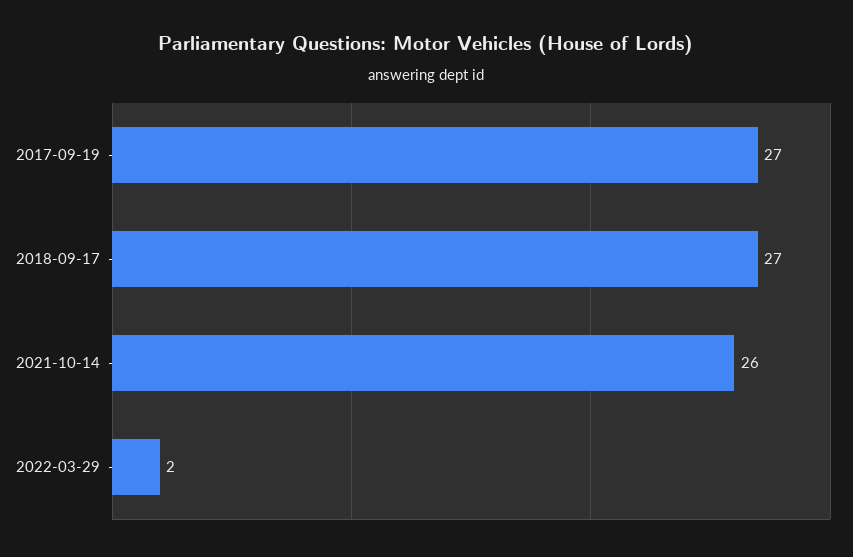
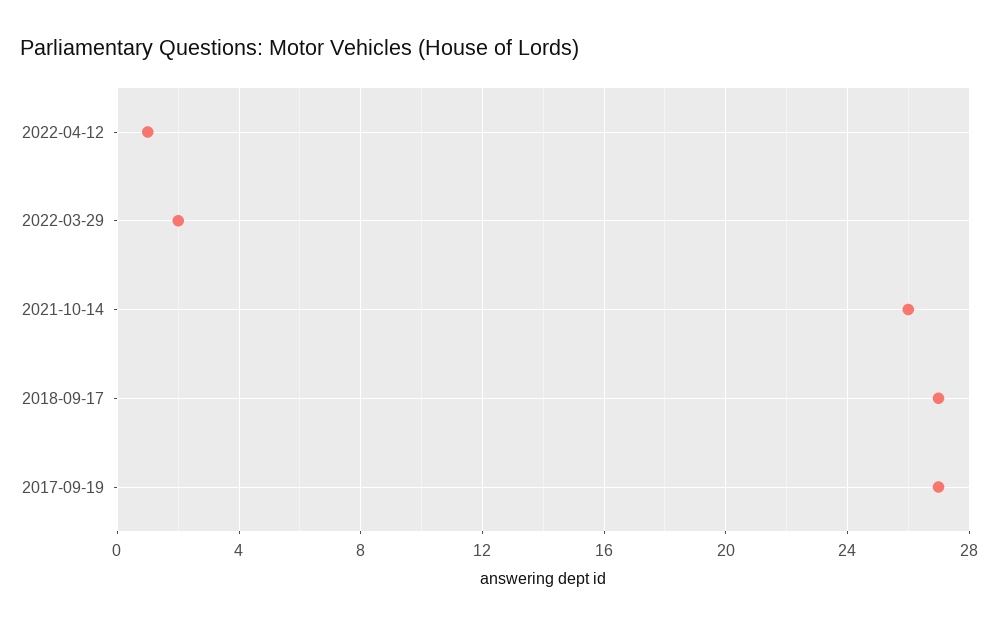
2022-04-12: none -> 1

